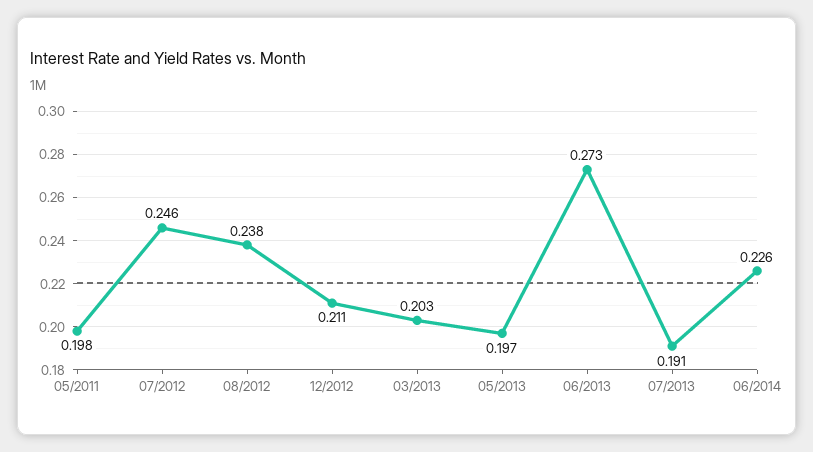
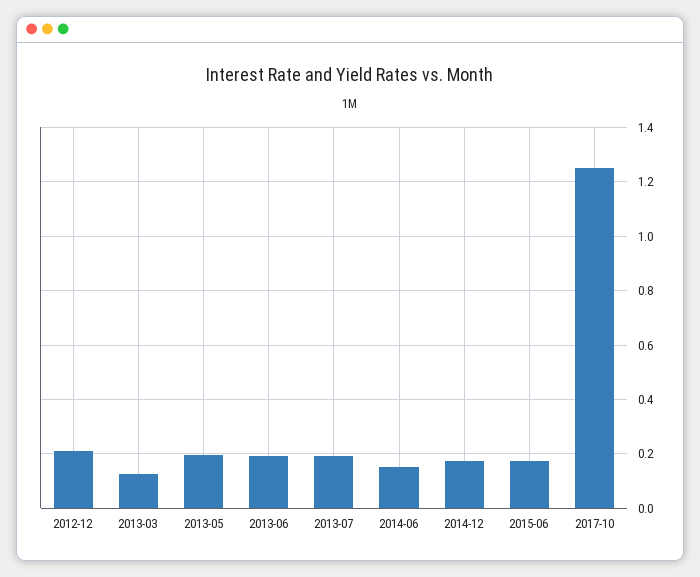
05/2011: 0.198 -> none
07/2012: 0.246 -> none
08/2012: 0.238 -> none
03/2013: 0.203 -> 0.125
06/2013: 0.273 -> 0.2
06/2014: 0.226 -> 0.15
2014-12: none -> 0.175
2015-06: none -> 0.175
2017-10: none -> 1.25

